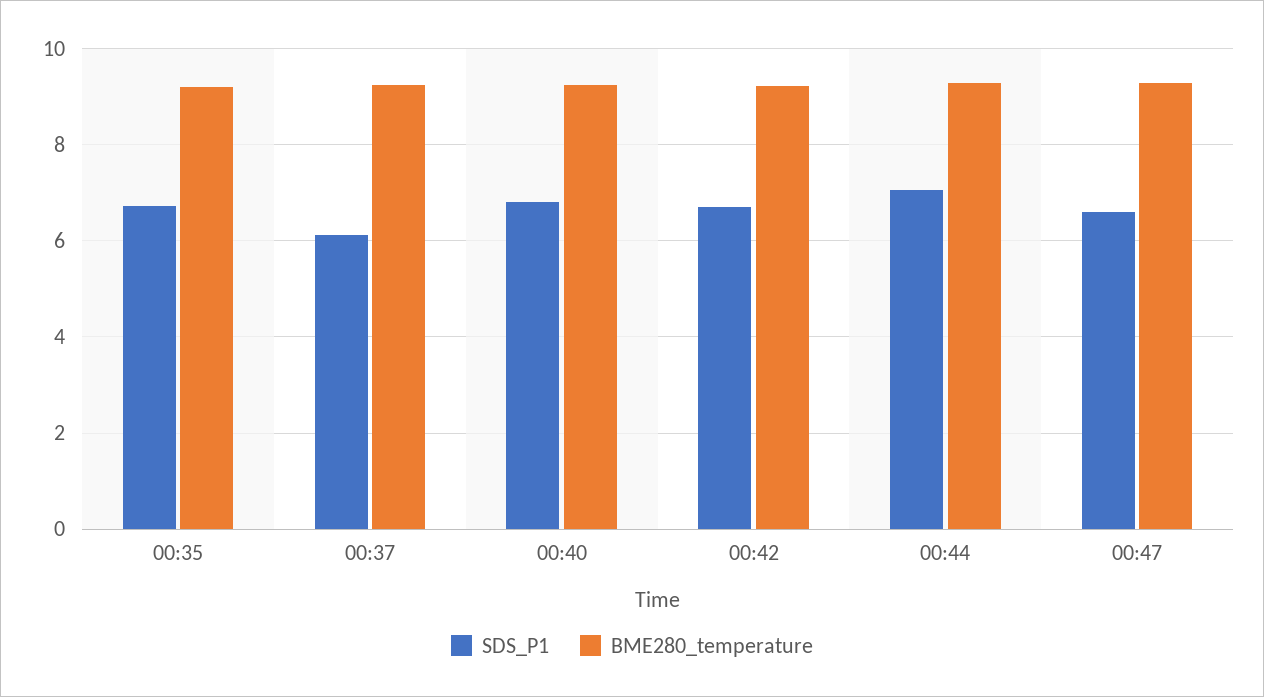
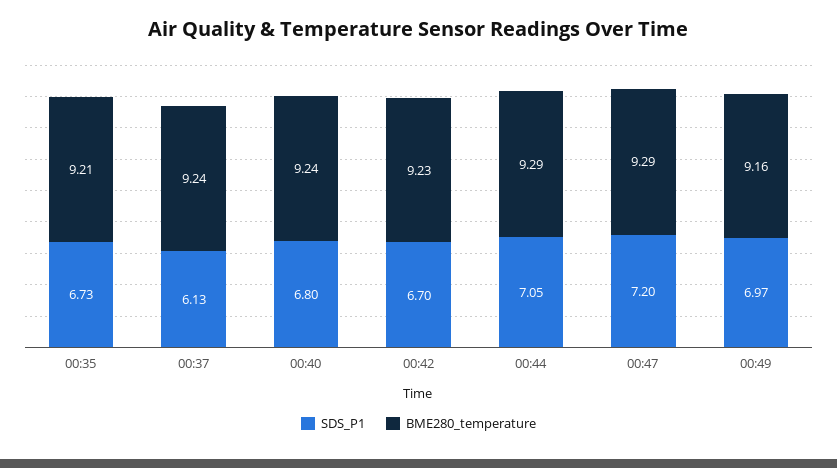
SDS_P1, 00:47: 6.6 -> 7.2
SDS_P1, 00:49: none -> 6.97
BME280_temperature, 00:49: none -> 9.16

